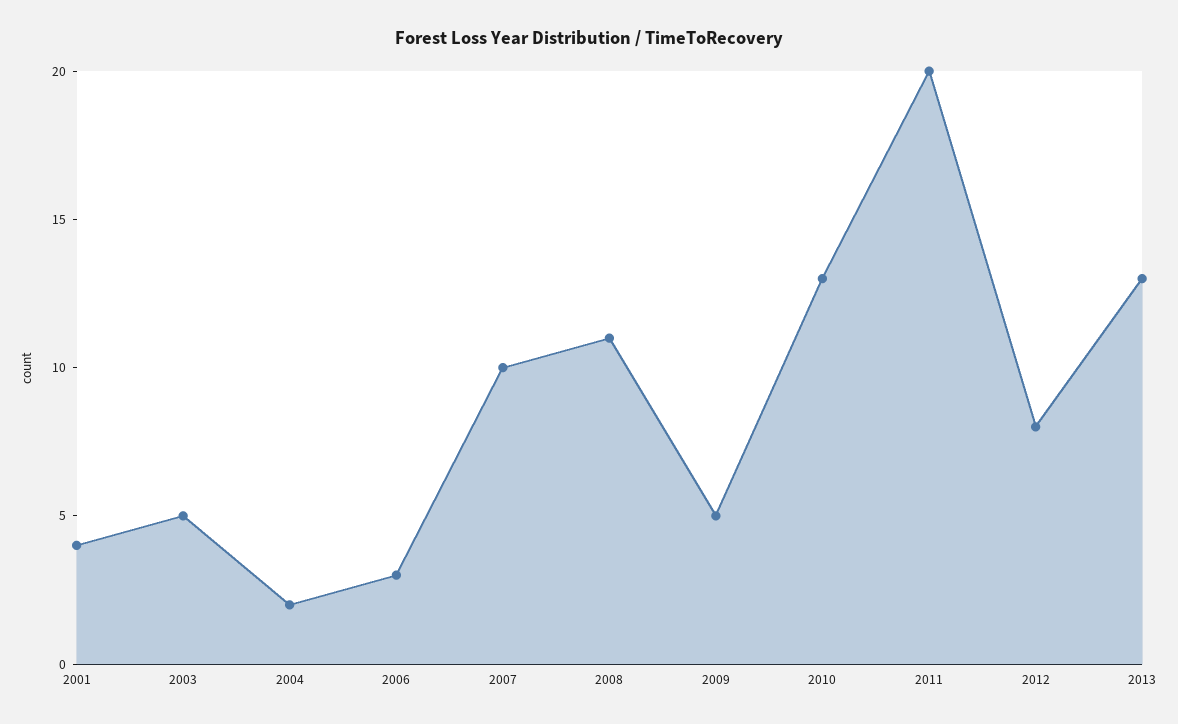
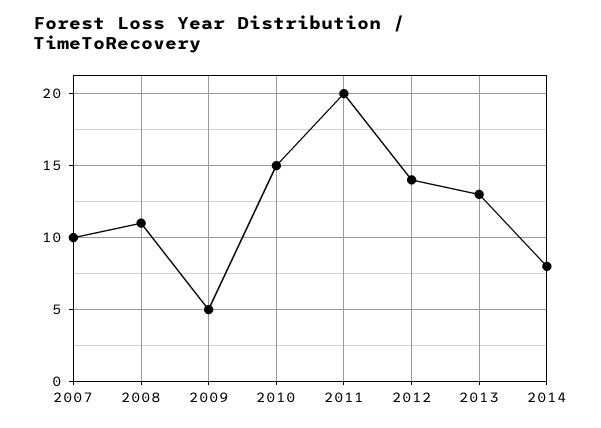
2001: 4 -> none
2003: 5 -> none
2004: 2 -> none
2006: 3 -> none
2010: 13 -> 15
2012: 8 -> 14
2014: none -> 8

